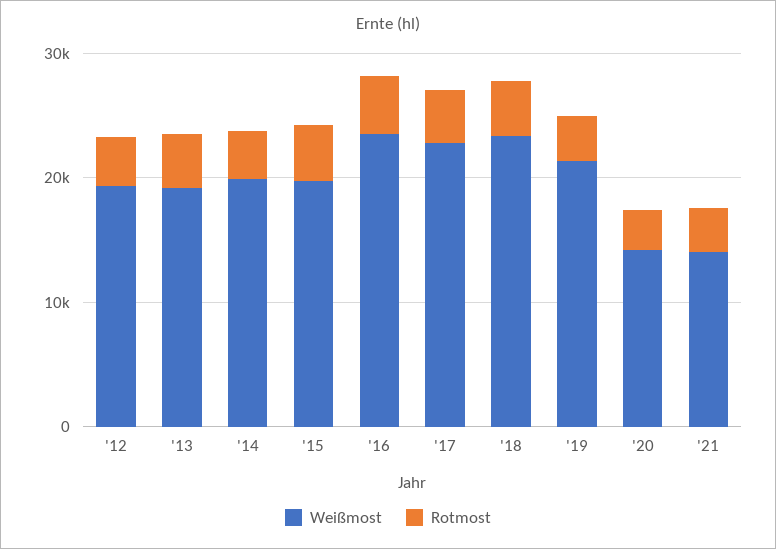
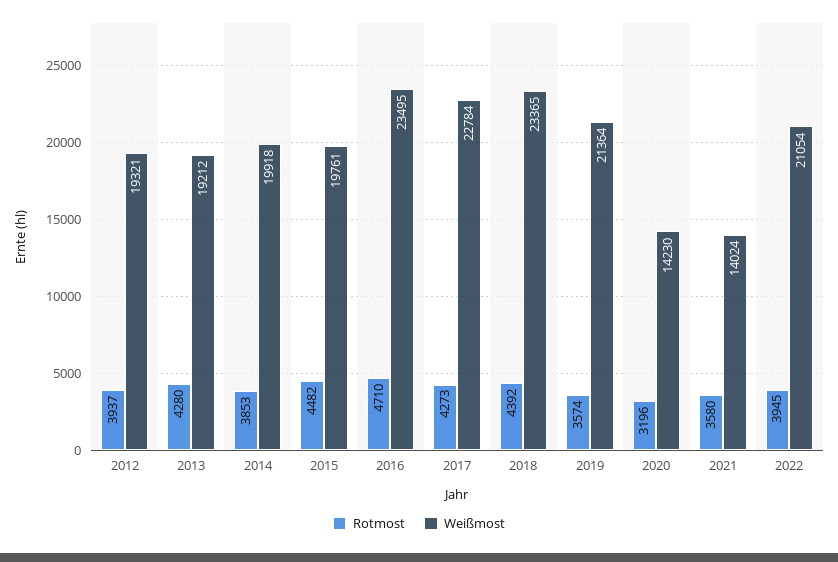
Rotmost, 2022: none -> 3945
Weißmost, 2022: none -> 21054

